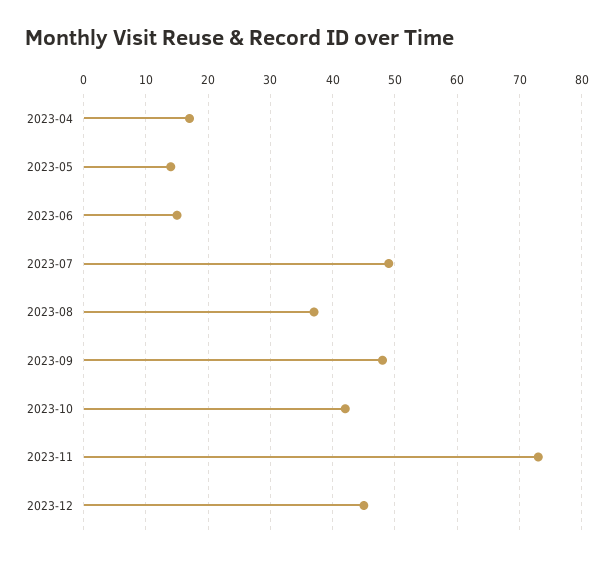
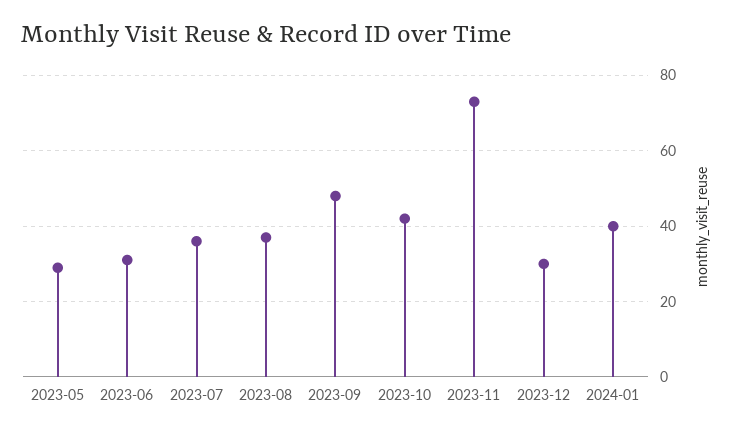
2023-04: 17 -> none
2023-05: 14 -> 30
2023-06: 15 -> 30
2023-07: 49 -> 35
2023-12: 45 -> 30
2024-01: none -> 40

